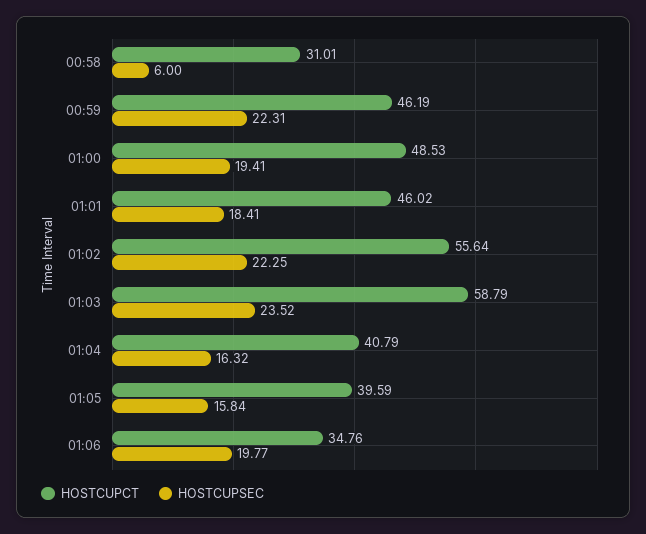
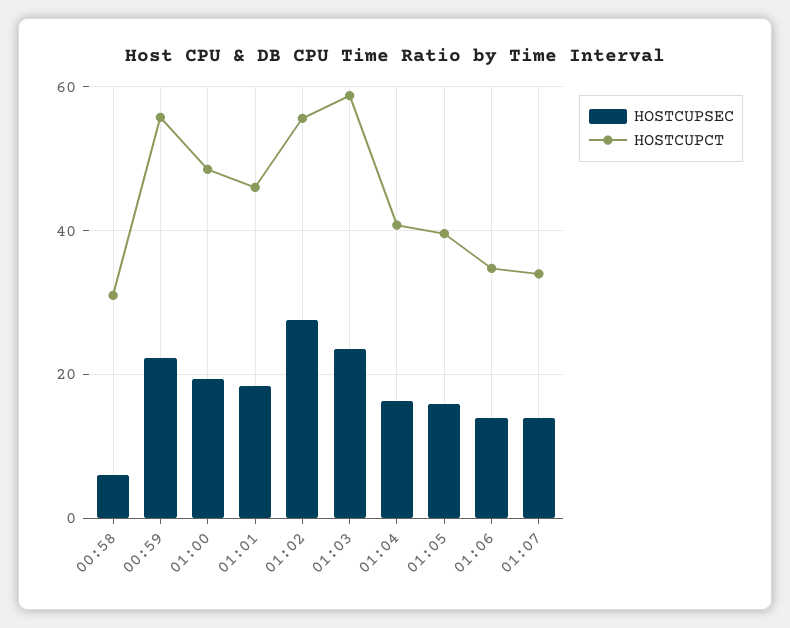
HOSTCUPCT, 00:59: 46.19 -> 56
HOSTCUPSEC, 01:02: 22.25 -> 28
HOSTCUPSEC, 01:06: 19.77 -> 14
HOSTCUPSEC, 01:07: none -> 14
HOSTCUPCT, 01:07: none -> 34

